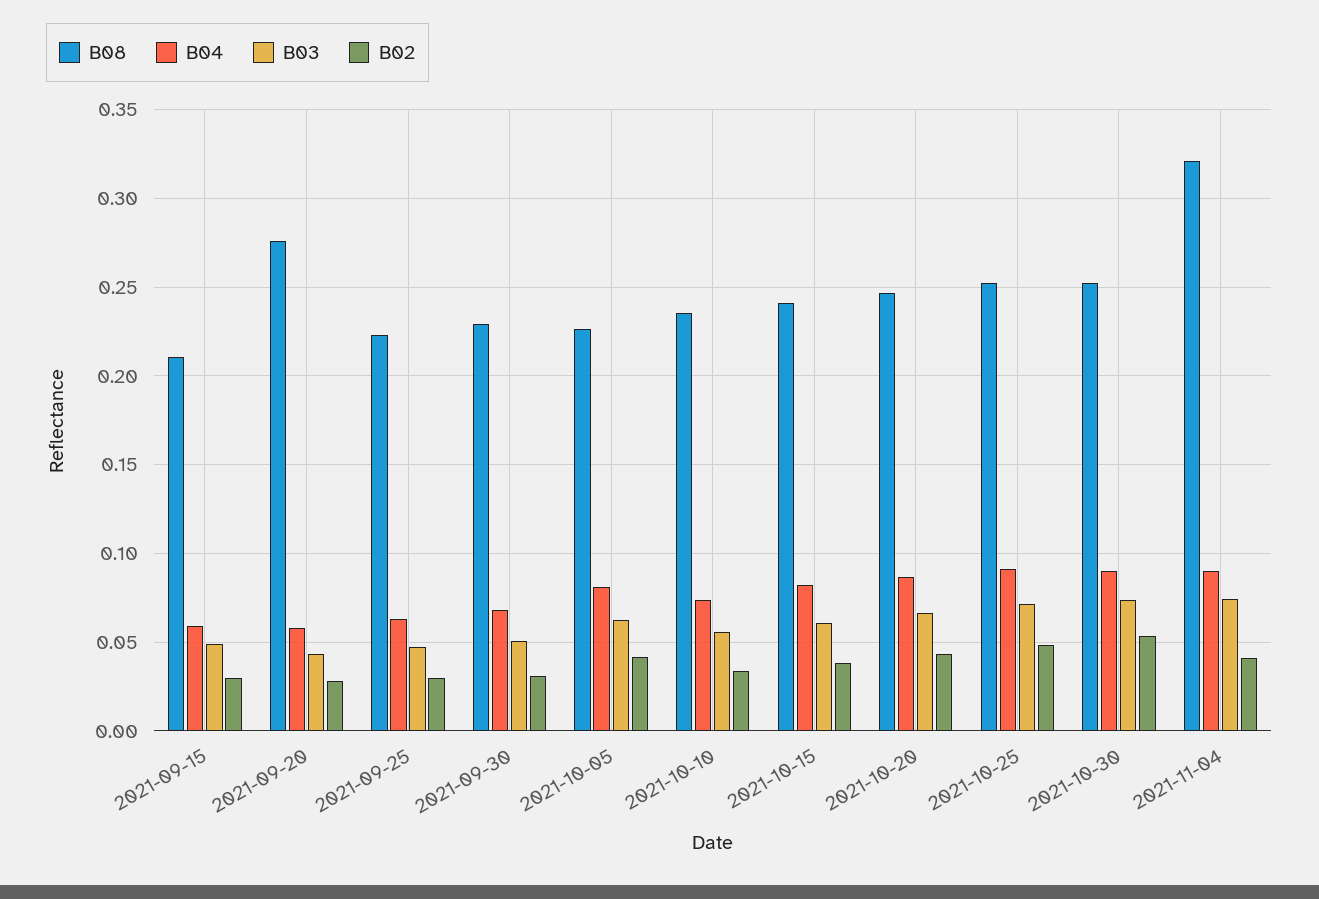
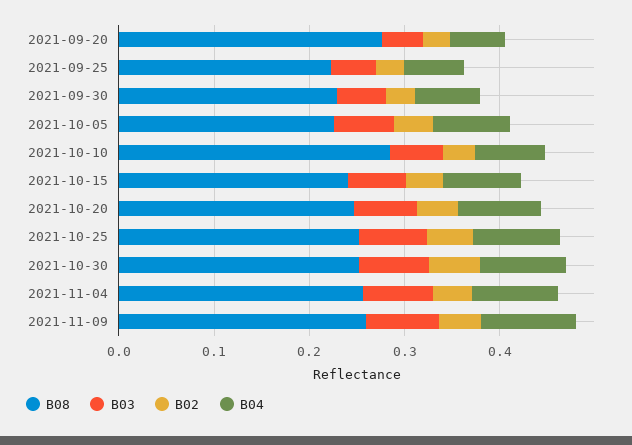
B08, 2021-09-15: 0.21 -> none
B04, 2021-09-15: 0.06 -> none
B03, 2021-09-15: 0.05 -> none
B02, 2021-09-15: 0.03 -> none
B08, 2021-10-10: 0.235 -> 0.28
B08, 2021-11-04: 0.32 -> 0.26
B08, 2021-11-09: none -> 0.26
B03, 2021-11-09: none -> 0.08
B02, 2021-11-09: none -> 0.04
B04, 2021-11-09: none -> 0.1

